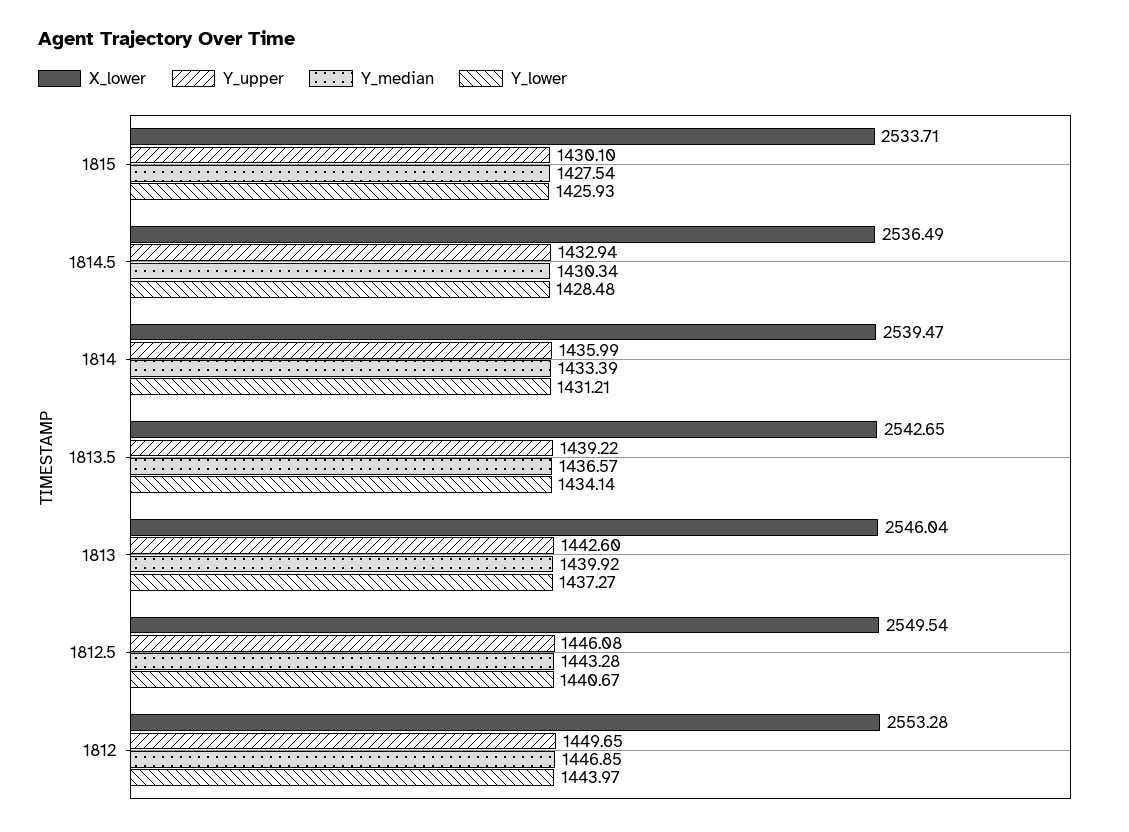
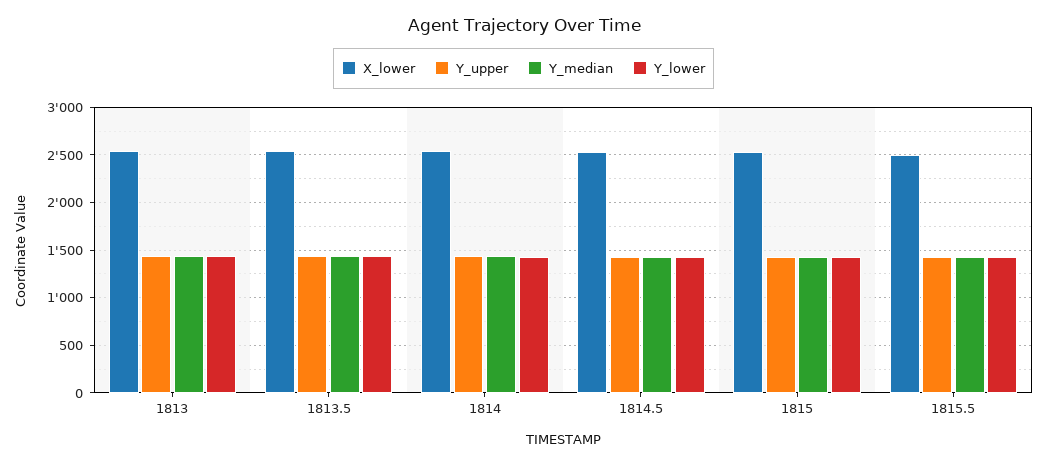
X_lower, 1812.5: 2549.54 -> none
Y_upper, 1812.5: 1446.08 -> none
Y_median, 1812.5: 1443.28 -> none
Y_lower, 1812.5: 1440.67 -> none
X_lower, 1812: 2553.28 -> none
Y_upper, 1812: 1449.65 -> none
Y_median, 1812: 1446.85 -> none
Y_lower, 1812: 1443.97 -> none
X_lower, 1815.5: none -> 2500
Y_upper, 1815.5: none -> 1400
Y_median, 1815.5: none -> 1400
Y_lower, 1815.5: none -> 1400

